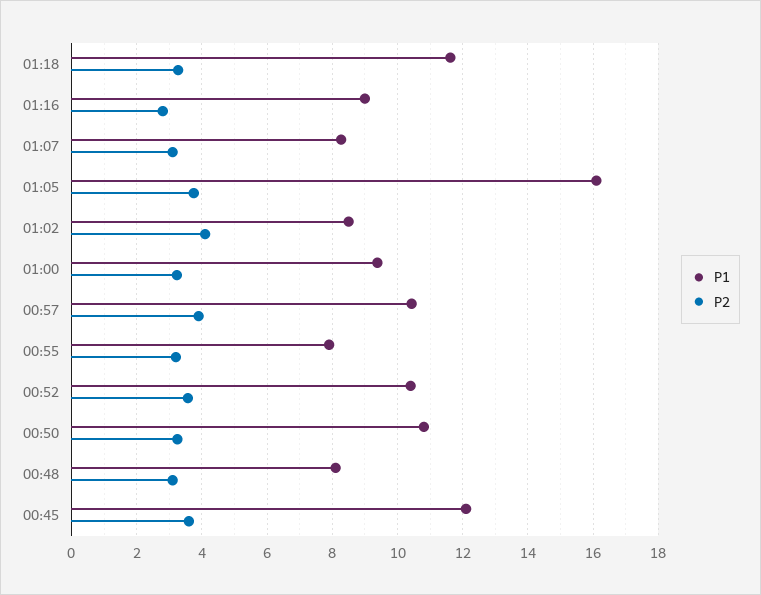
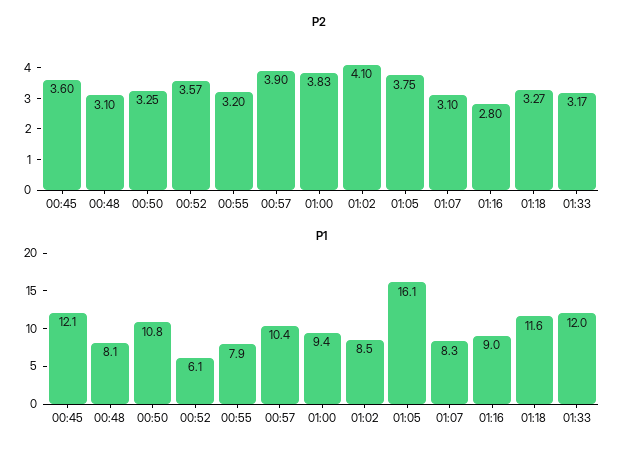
P2, 01:00: 3.2 -> 3.83
P1, 00:52: 10.4 -> 6.1
P2, 01:33: none -> 3.17
P1, 01:33: none -> 12

